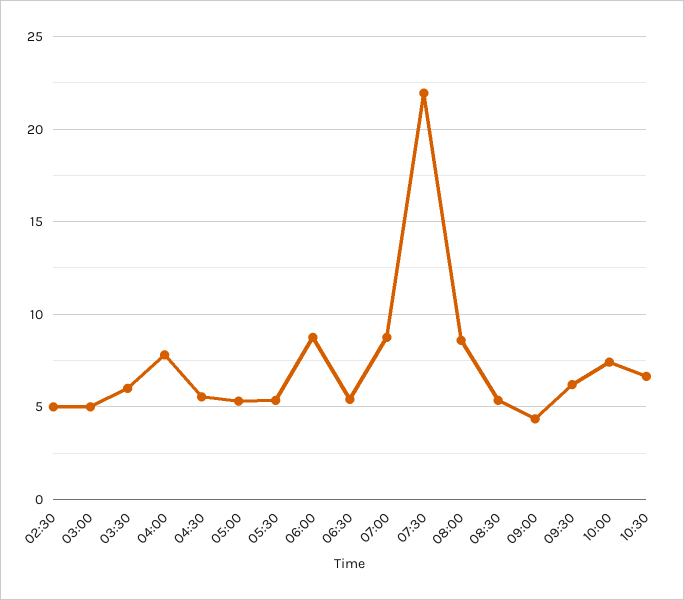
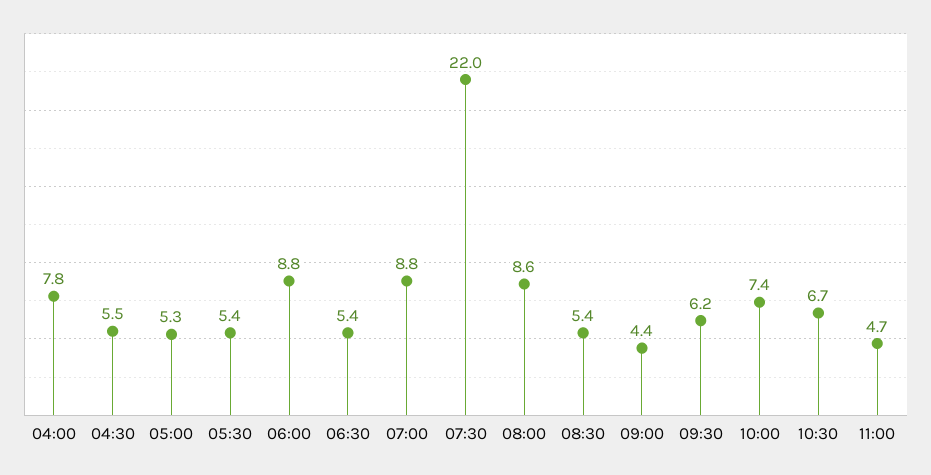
02:30: 5 -> none
03:00: 5 -> none
03:30: 6 -> none
11:00: none -> 4.7

